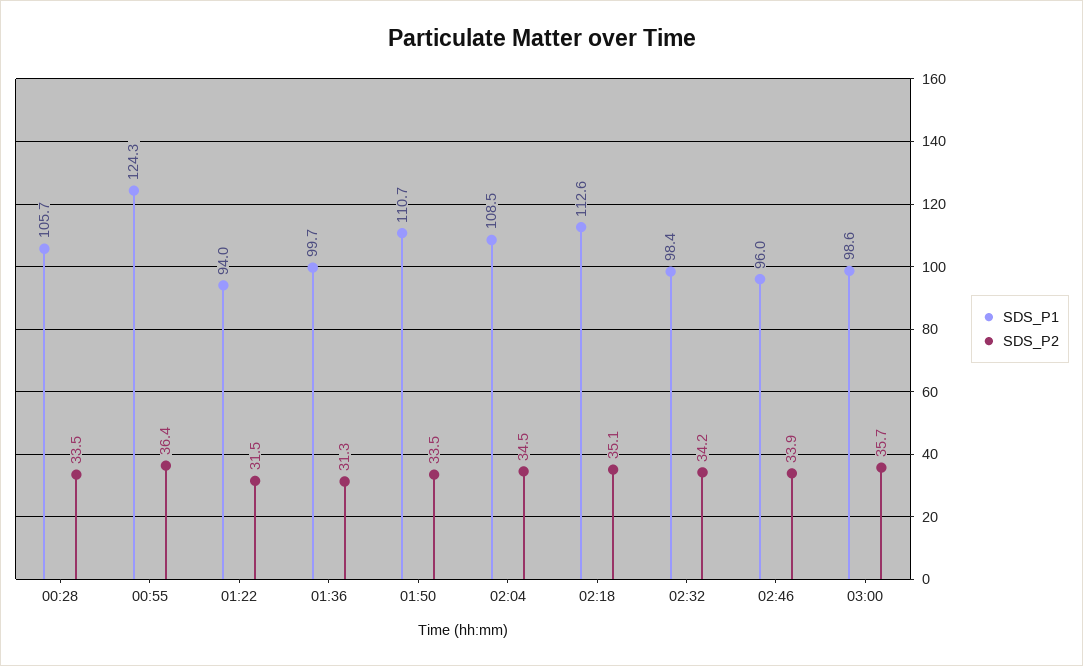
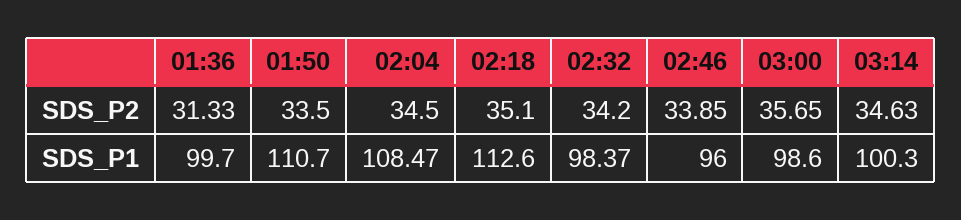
SDS_P1, 00:28: 105.7 -> none
SDS_P2, 00:28: 33.5 -> none
SDS_P1, 00:55: 124.3 -> none
SDS_P2, 00:55: 36.4 -> none
SDS_P1, 01:22: 94 -> none
SDS_P2, 01:22: 31.5 -> none
SDS_P2, 03:14: none -> 34.63
SDS_P1, 03:14: none -> 100.3

